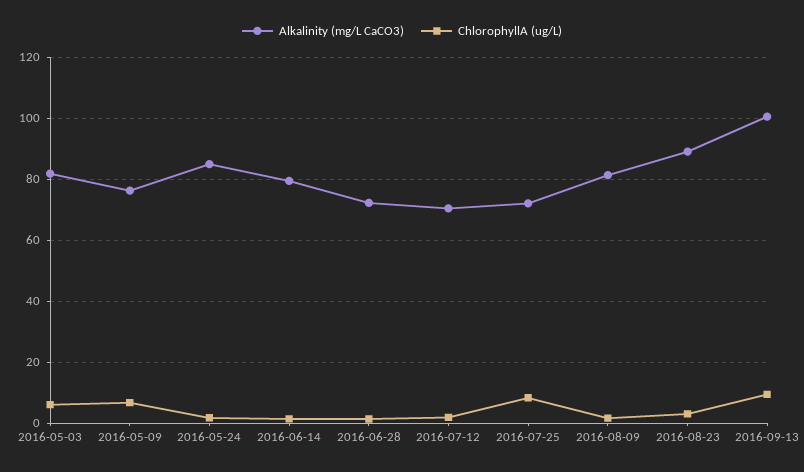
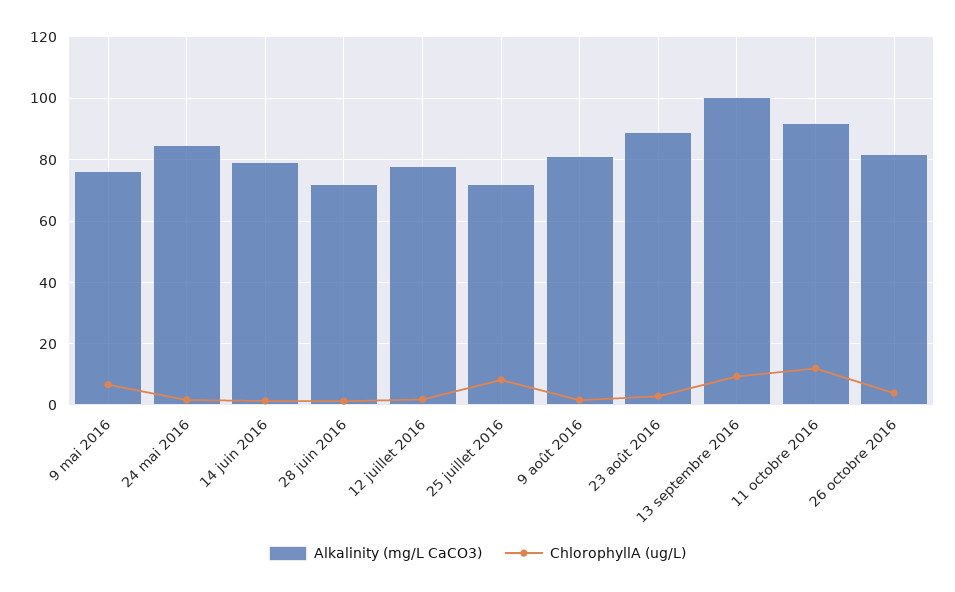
Alkalinity (mg/L CaCO3), 2016-05-03: 82 -> none
ChlorophyllA (ug/L), 2016-05-03: 6 -> none
Alkalinity (mg/L CaCO3), 2016-07-12: 70 -> 78
Alkalinity (mg/L CaCO3), 11 octobre 2016: none -> 92
ChlorophyllA (ug/L), 11 octobre 2016: none -> 12
Alkalinity (mg/L CaCO3), 26 octobre 2016: none -> 82
ChlorophyllA (ug/L), 26 octobre 2016: none -> 4

